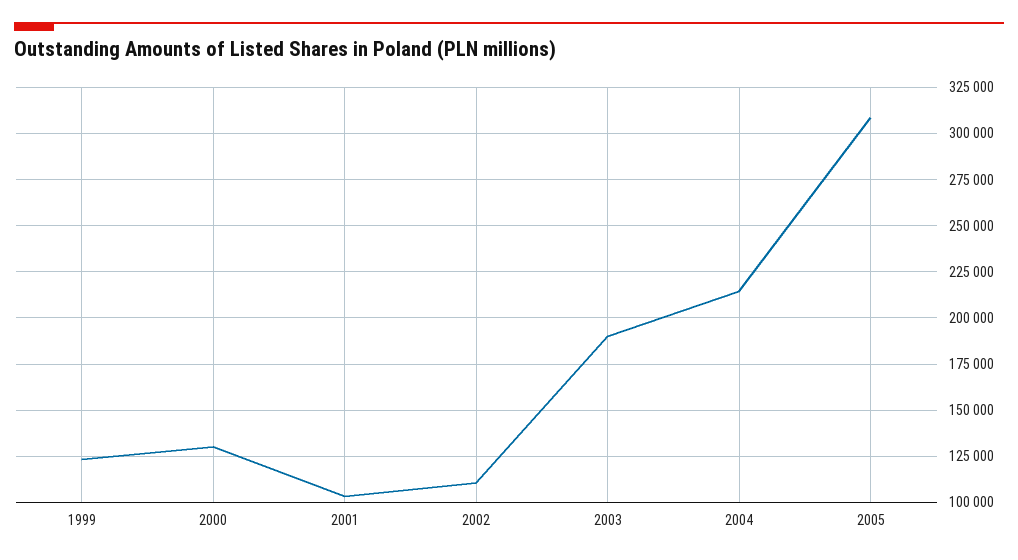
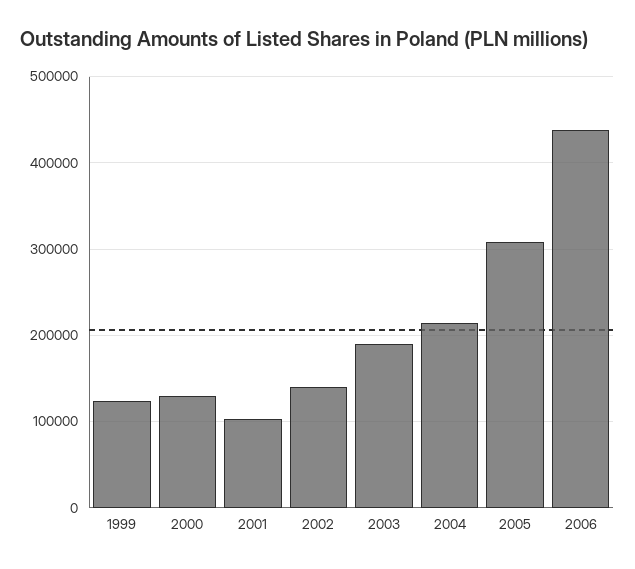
2002: 110000 -> 140000
2006: none -> 440000

